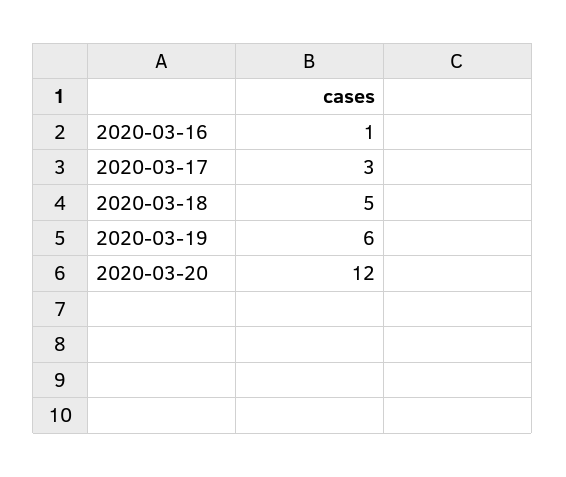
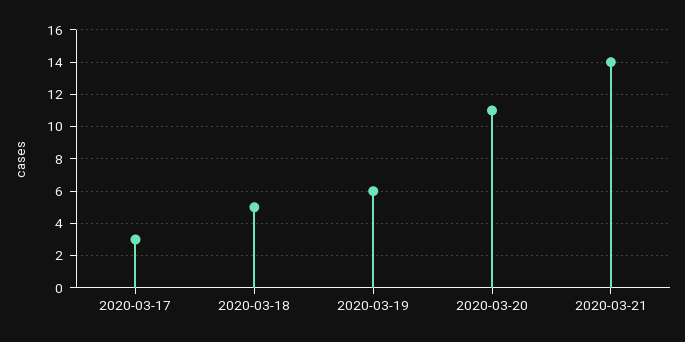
2020-03-16: 1 -> none
2020-03-20: 12 -> 11
2020-03-21: none -> 14

